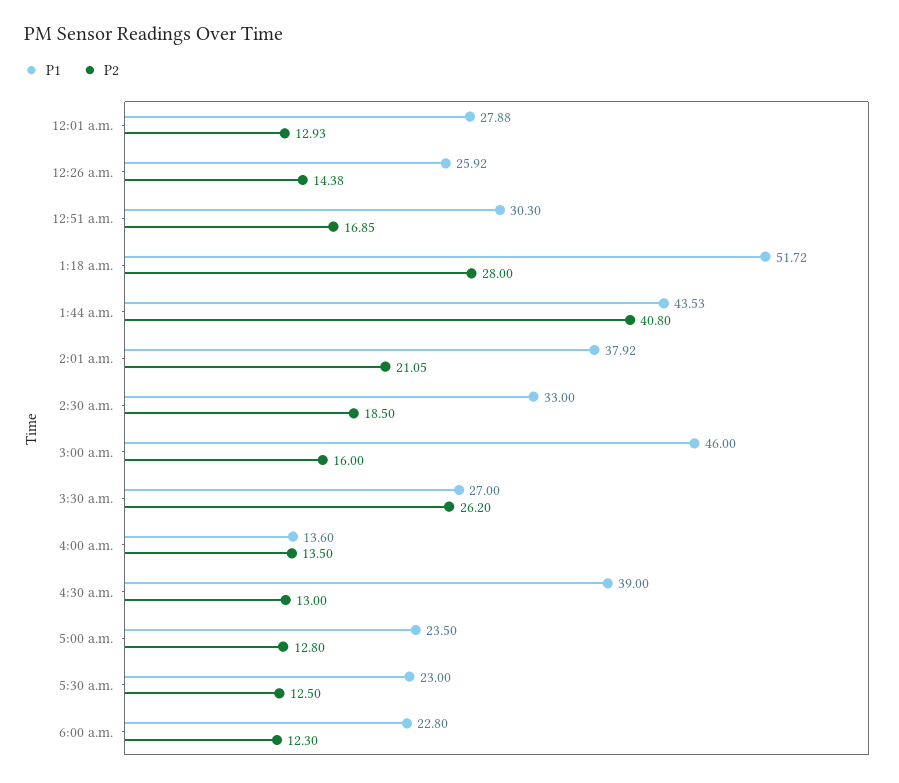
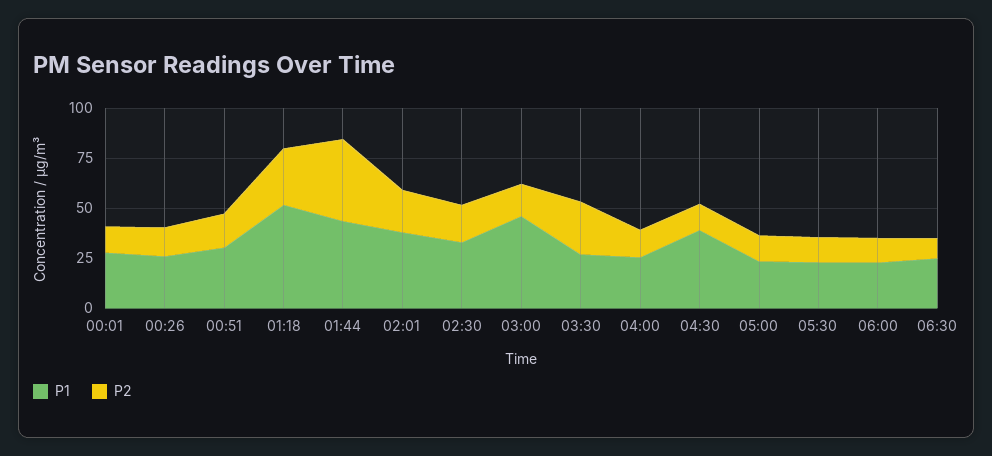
P1, 4:00 a.m.: 13.6 -> 25
P1, 06:30: none -> 25
P2, 06:30: none -> 10

